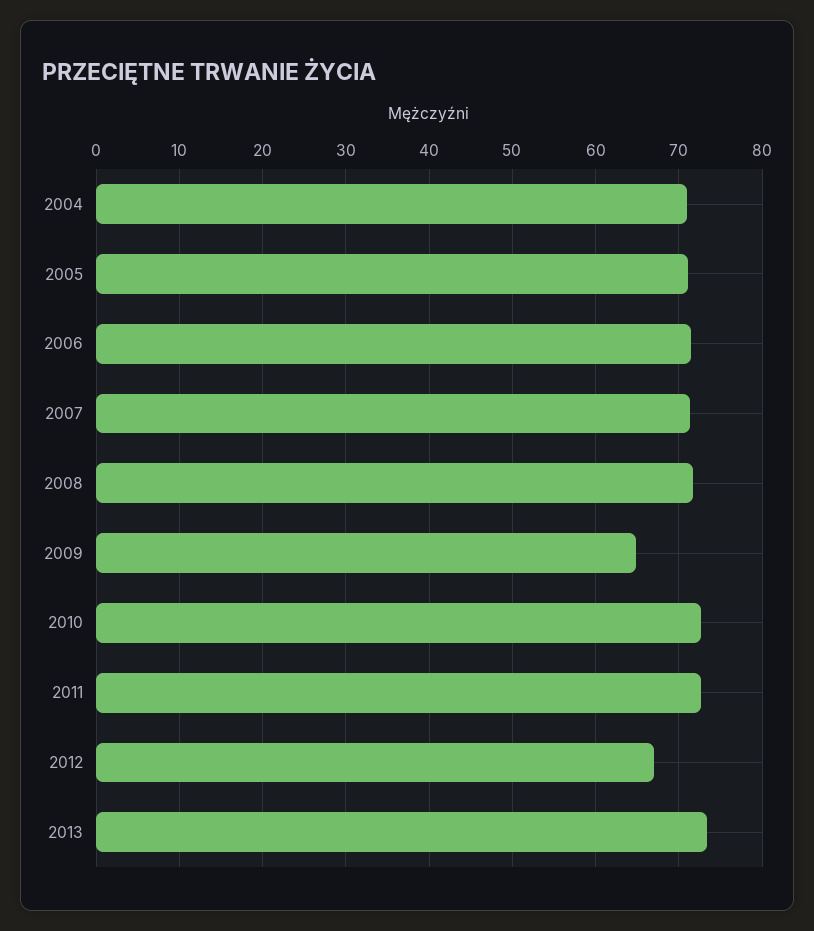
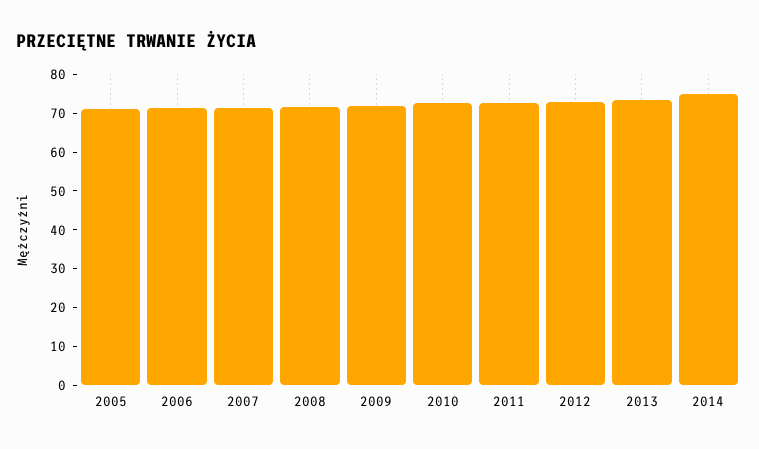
2004: 71 -> none
2009: 65 -> 72.5
2012: 67 -> 72.5
2014: none -> 75

